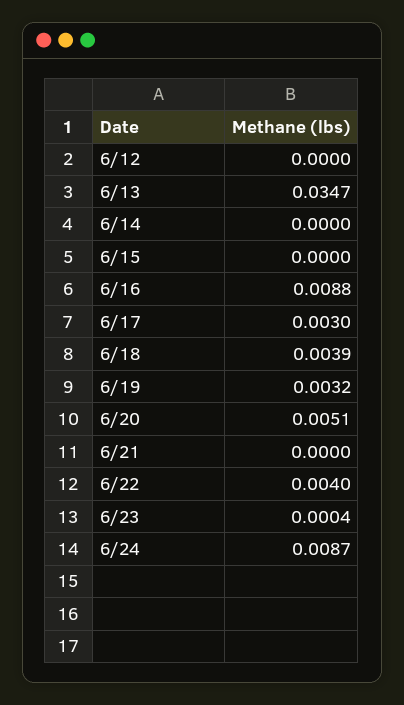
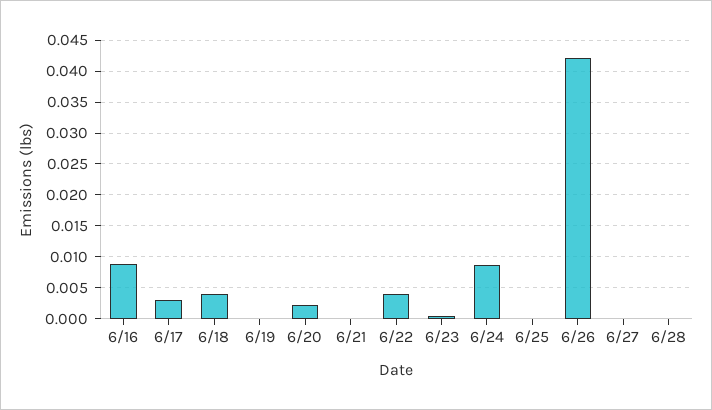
6/12: 0 -> none
6/13: 0.0347 -> none
6/14: 0 -> none
6/15: 0 -> none
6/19: 0.0032 -> 0
6/20: 0.0051 -> 0.002
6/25: none -> 0
6/26: none -> 0.042
6/27: none -> 0
6/28: none -> 0

